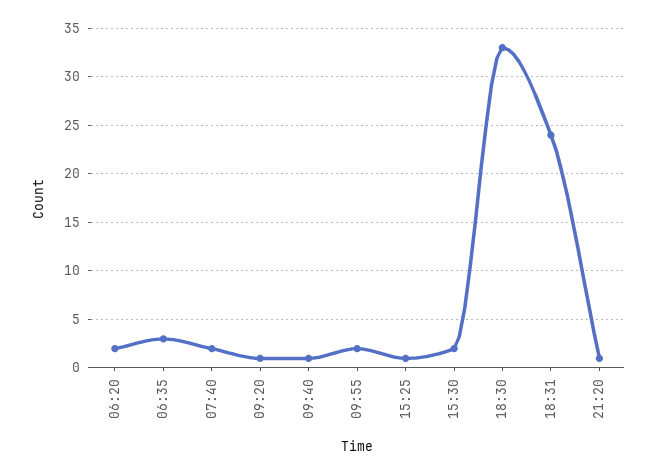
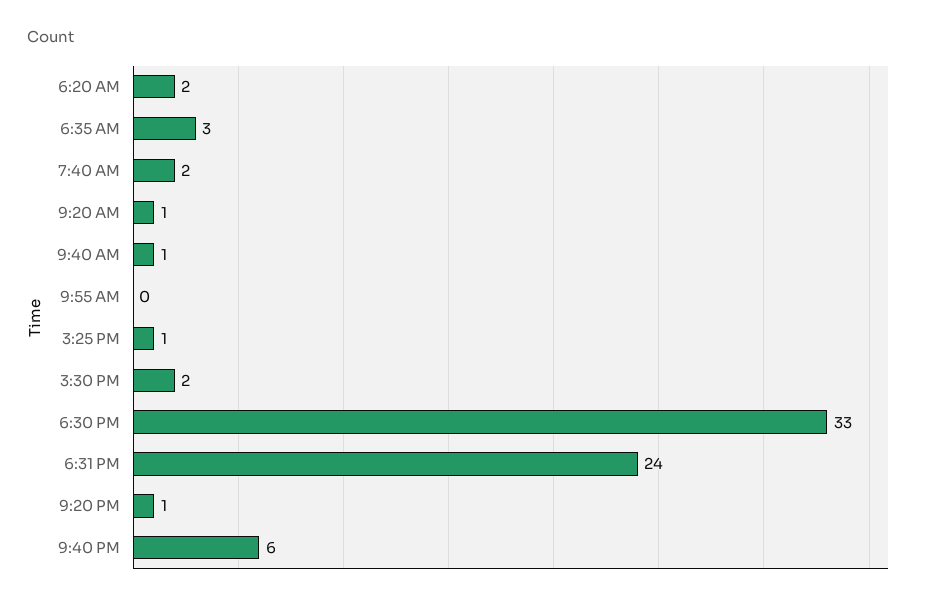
09:55: 2 -> 0
9:40 PM: none -> 6

